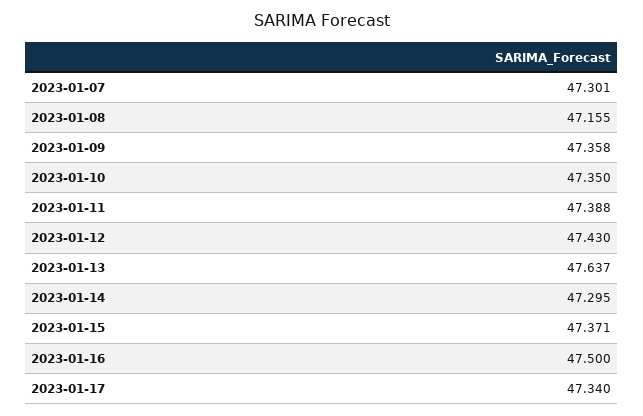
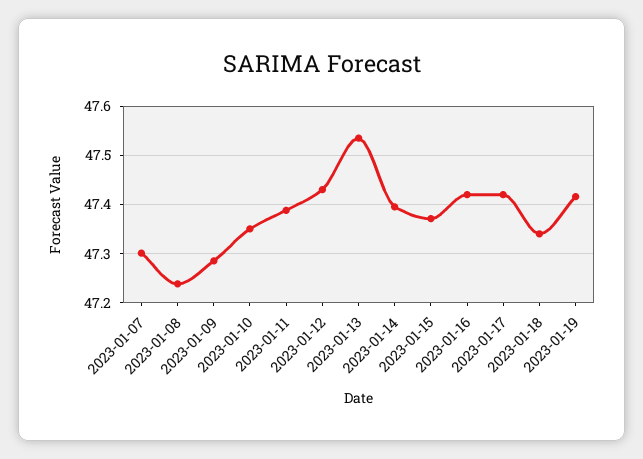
2023-01-08: 47.155 -> 47.24
2023-01-09: 47.358 -> 47.28
2023-01-13: 47.637 -> 47.54
2023-01-14: 47.295 -> 47.4
2023-01-16: 47.5 -> 47.42
2023-01-17: 47.34 -> 47.42
2023-01-18: none -> 47.34
2023-01-19: none -> 47.42

